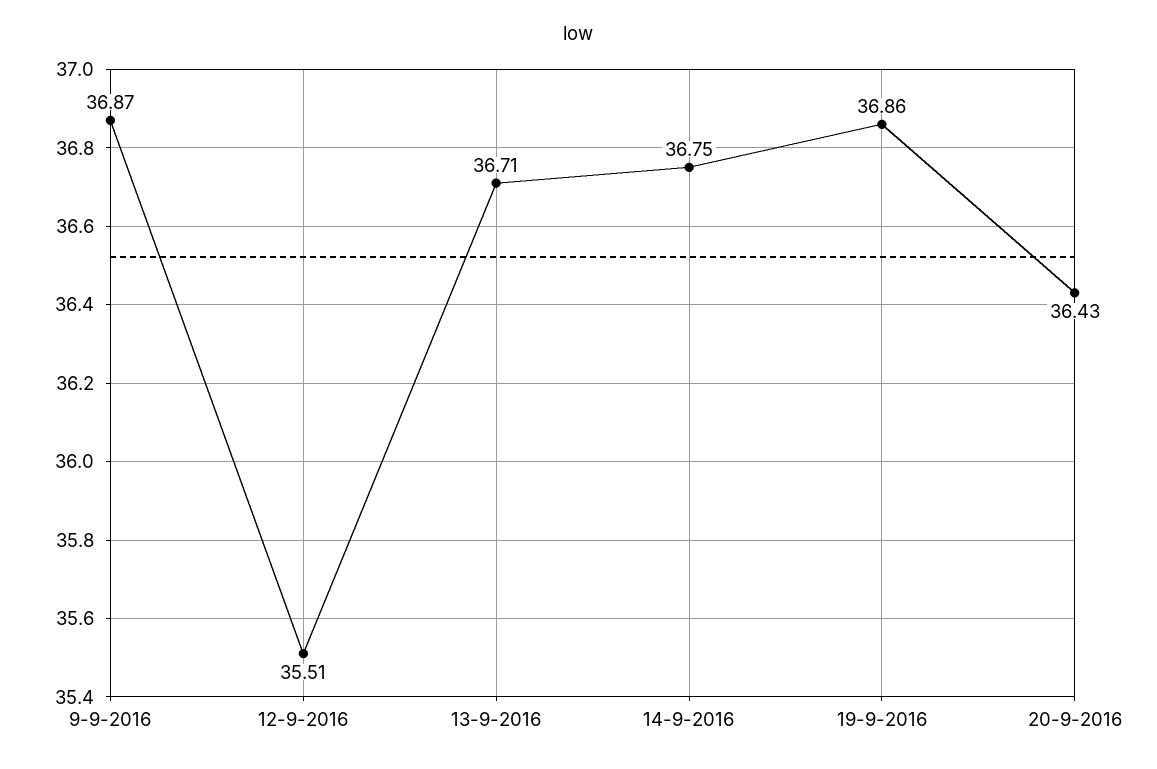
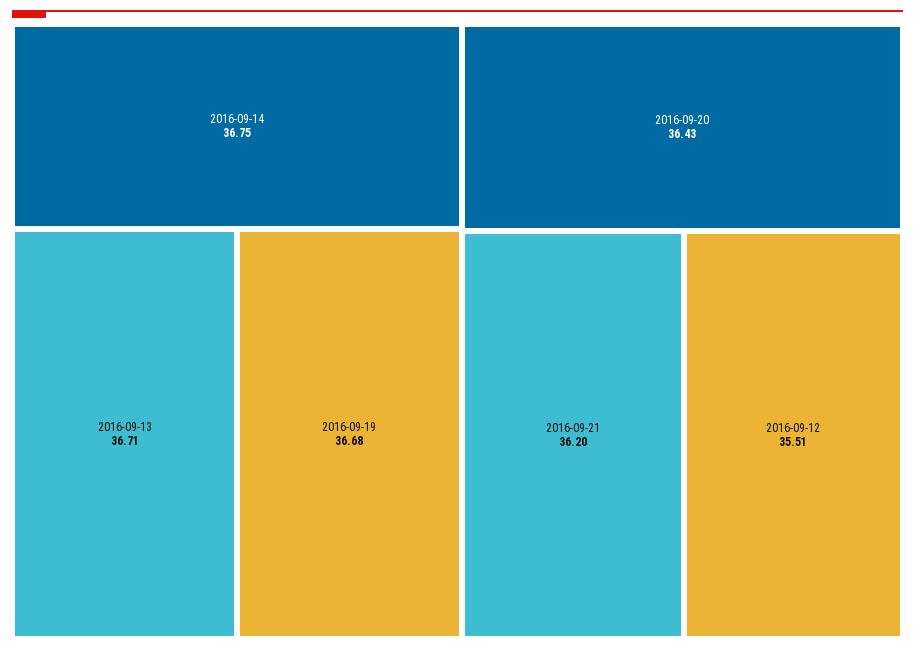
9-9-2016: 36.87 -> none
19-9-2016: 36.86 -> 36.68
2016-09-21: none -> 36.2

